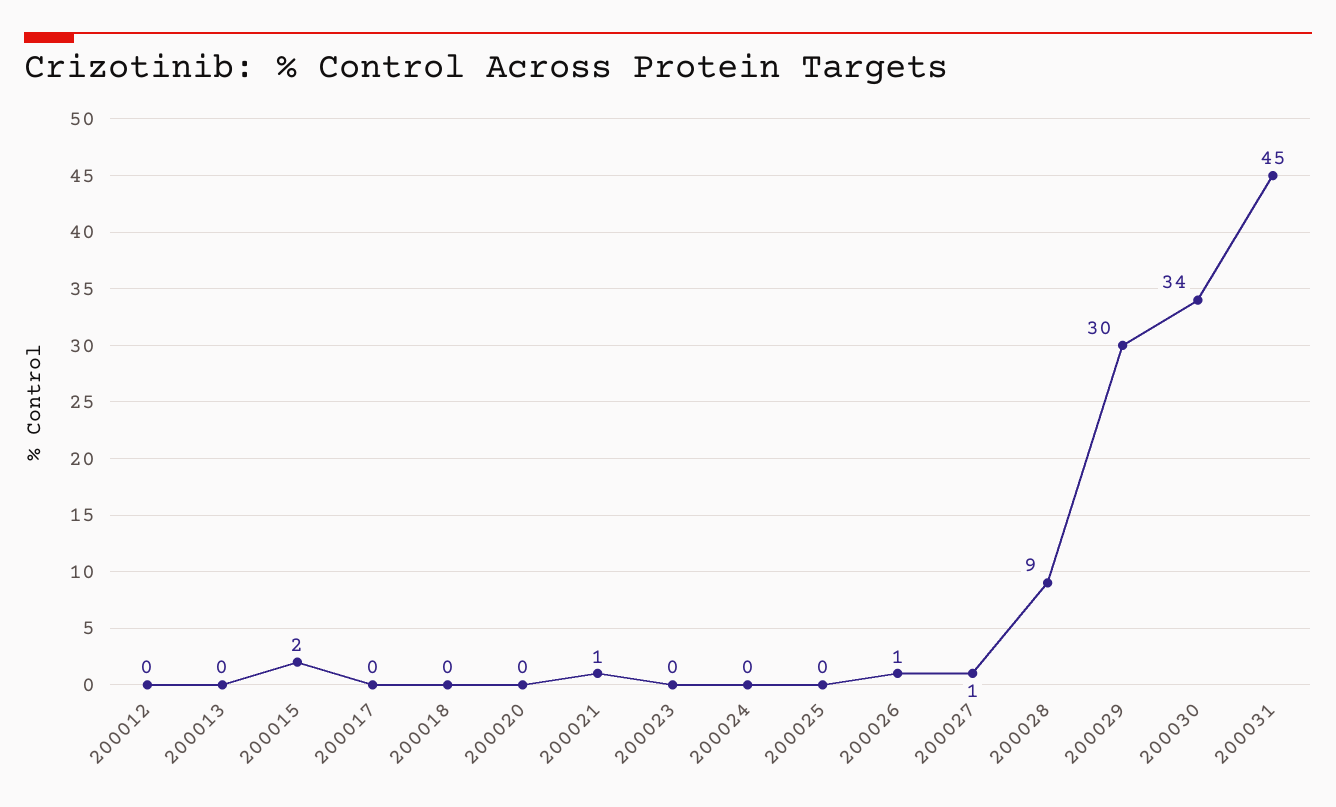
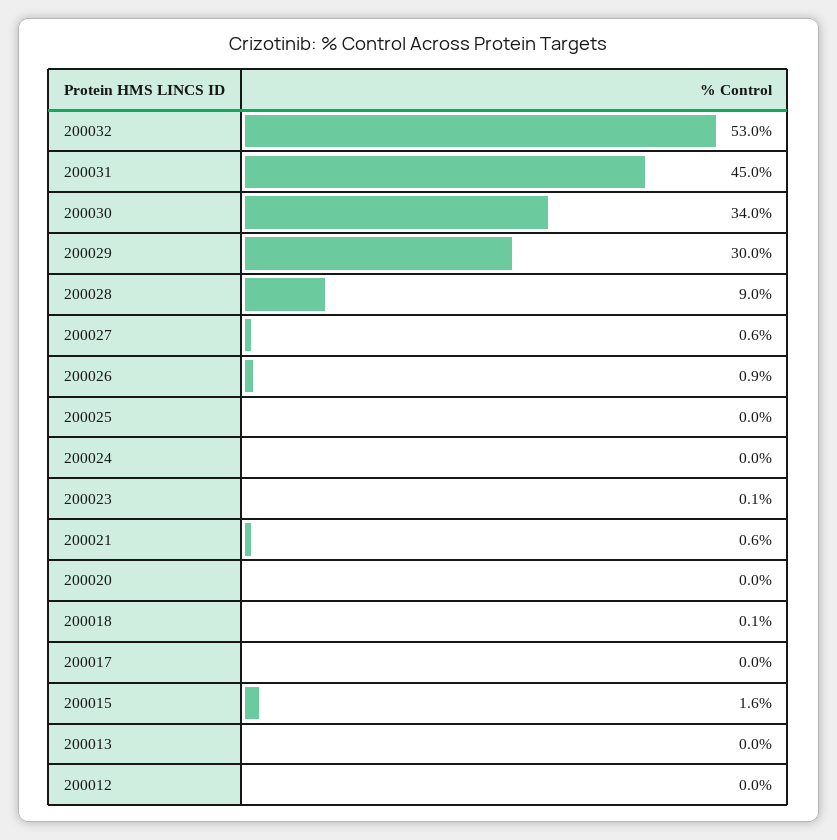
200032: none -> 53

